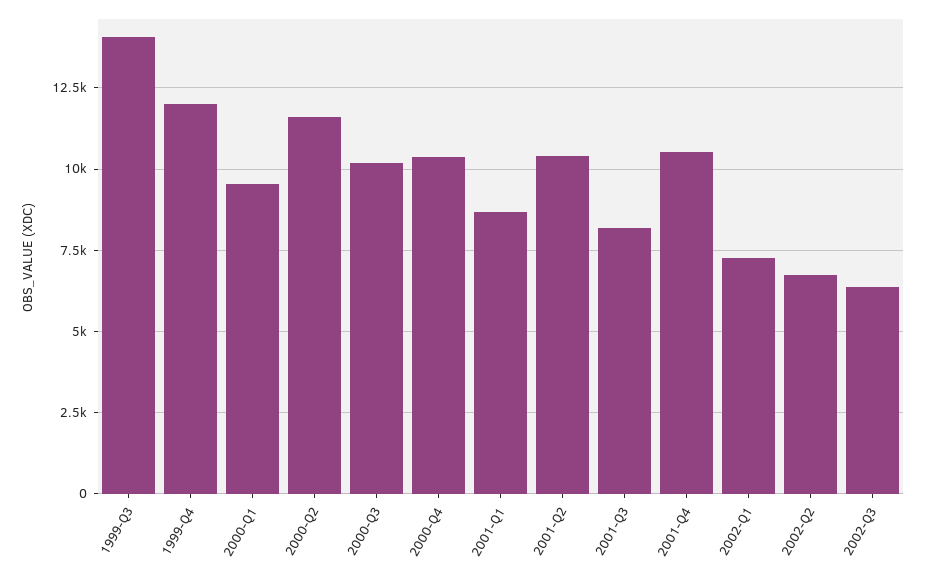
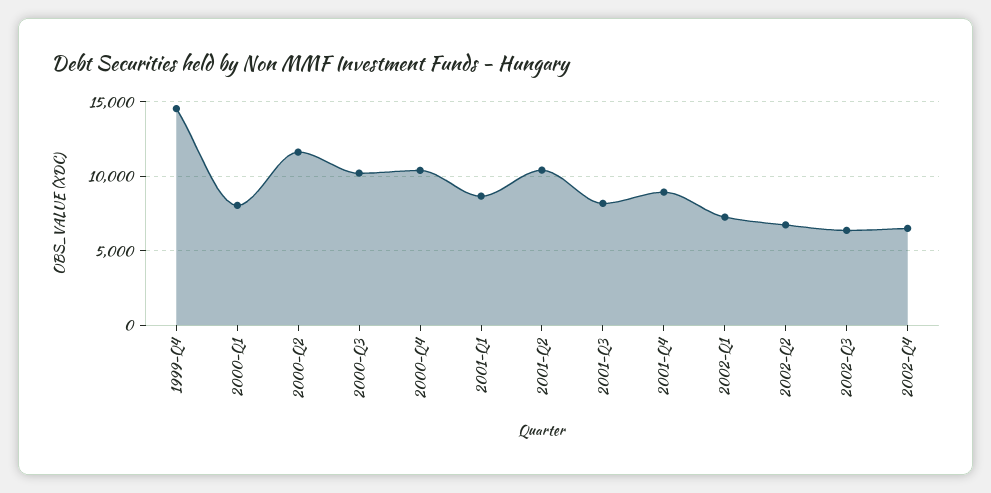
1999-Q3: 14000 -> none
1999-Q4: 12000 -> 14500
2000-Q1: 9500 -> 8000
2001-Q4: 10500 -> 9000
2002-Q4: none -> 6500

